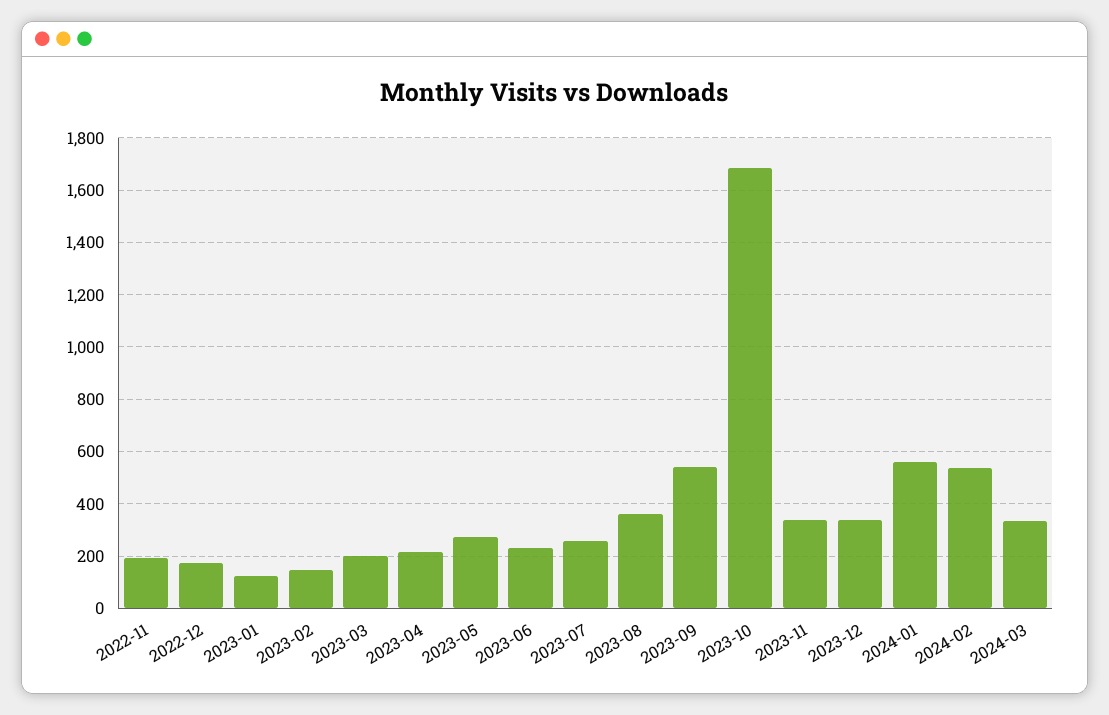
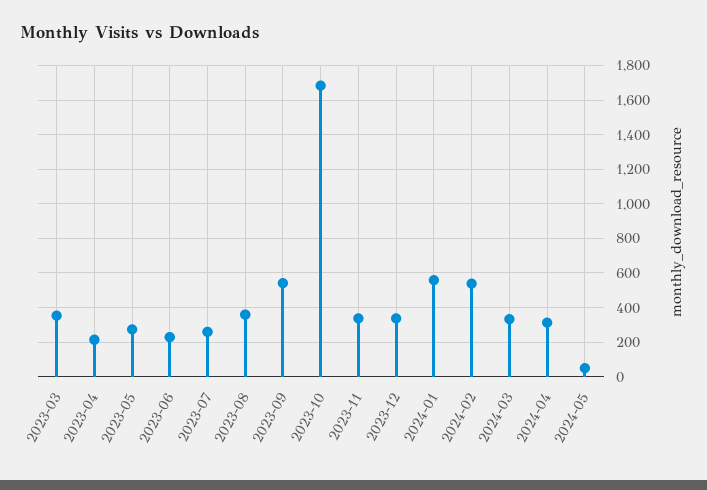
2022-11: 200 -> none
2022-12: 175 -> none
2023-01: 125 -> none
2023-02: 150 -> none
2023-03: 200 -> 350
2024-04: none -> 300
2024-05: none -> 50

